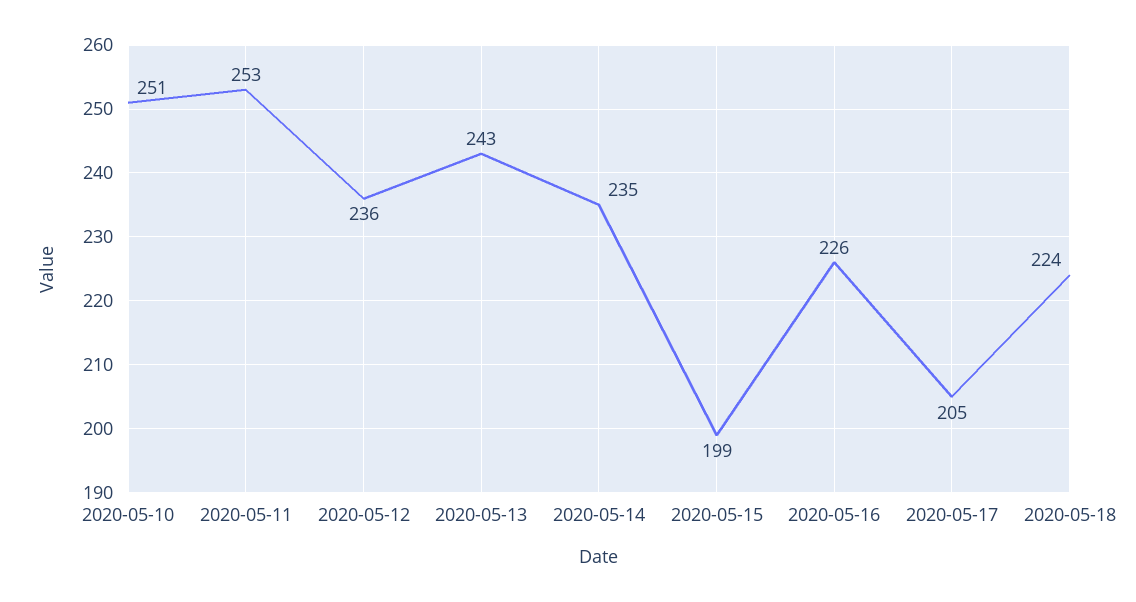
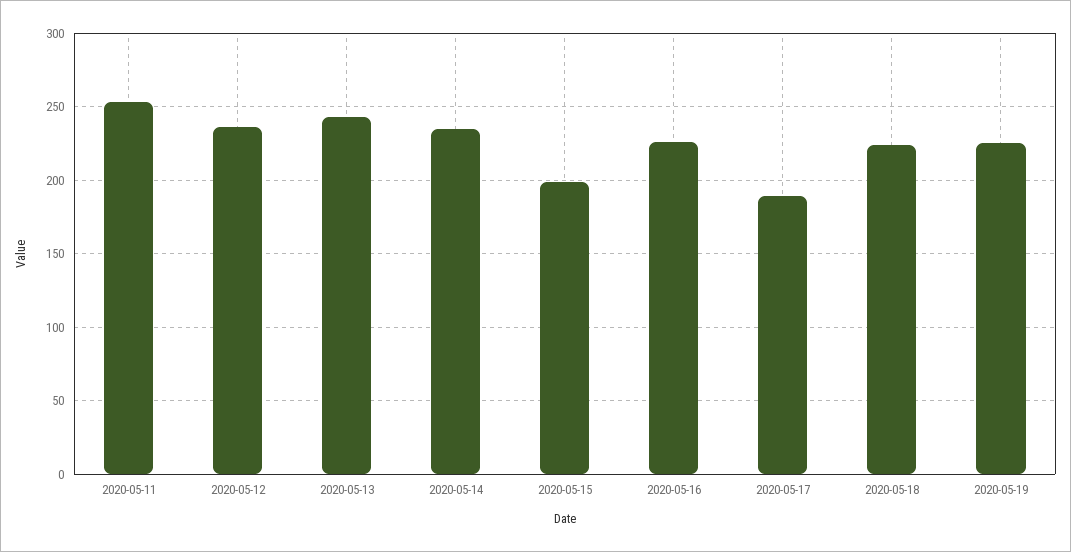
2020-05-10: 251 -> none
2020-05-17: 205 -> 190
2020-05-19: none -> 225

